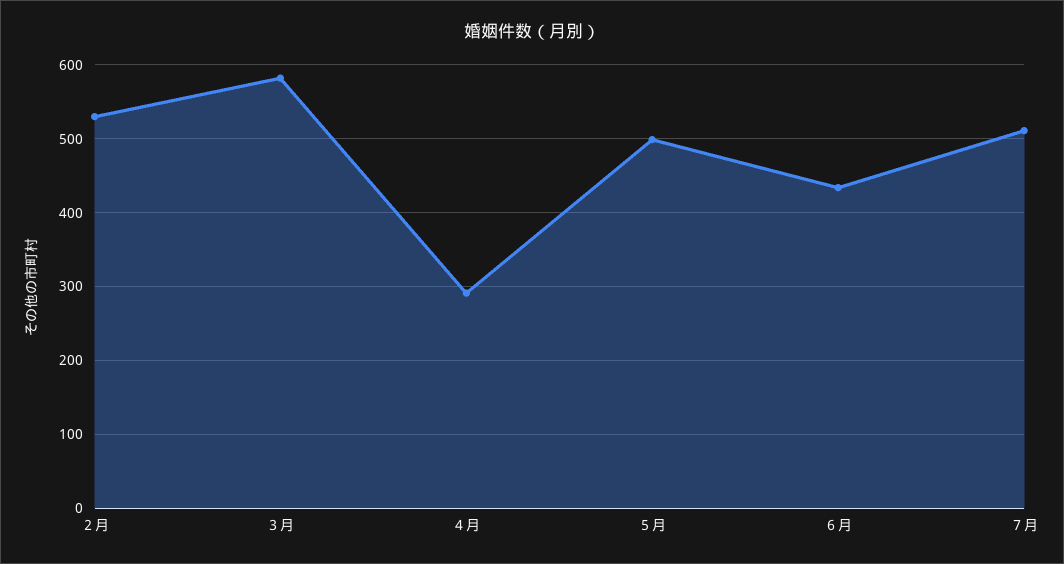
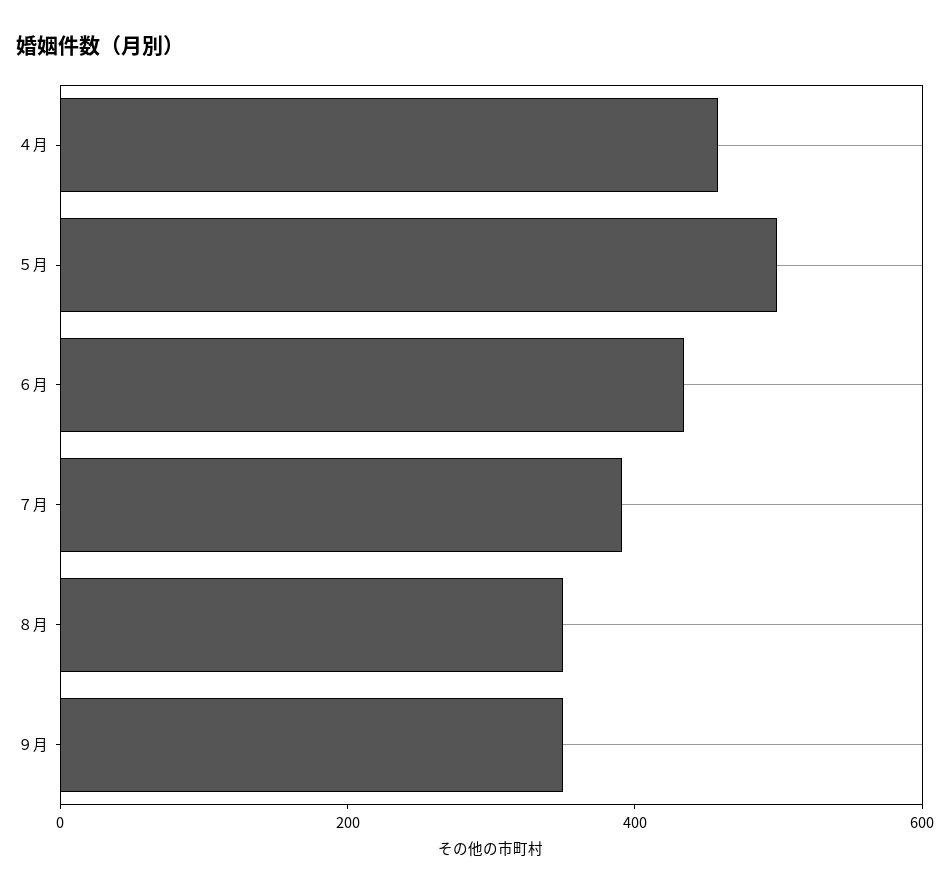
２月: 530 -> none
３月: 580 -> none
４月: 290 -> 450
７月: 510 -> 400
８月: none -> 350
９月: none -> 350

